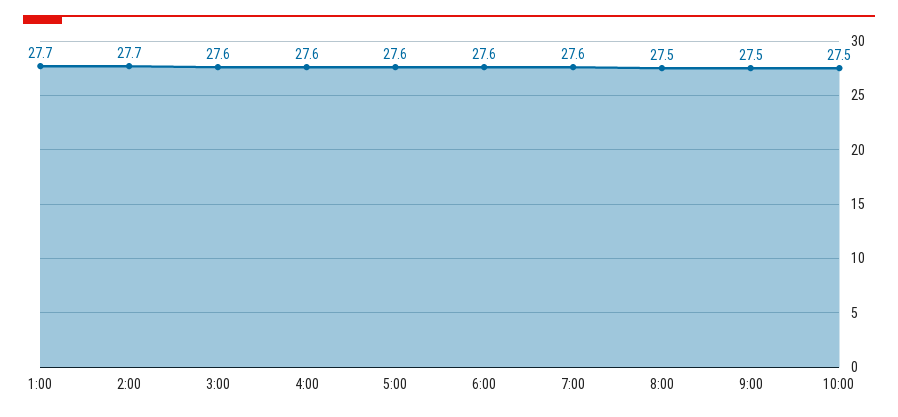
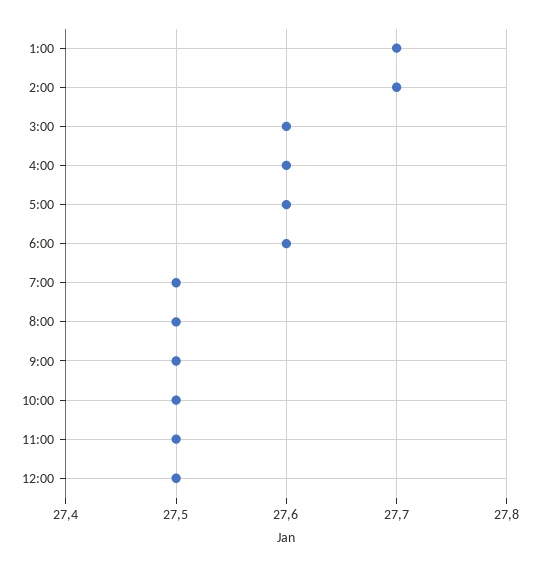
7:00: 27.6 -> 27.5
11:00: none -> 27.5
12:00: none -> 27.5

